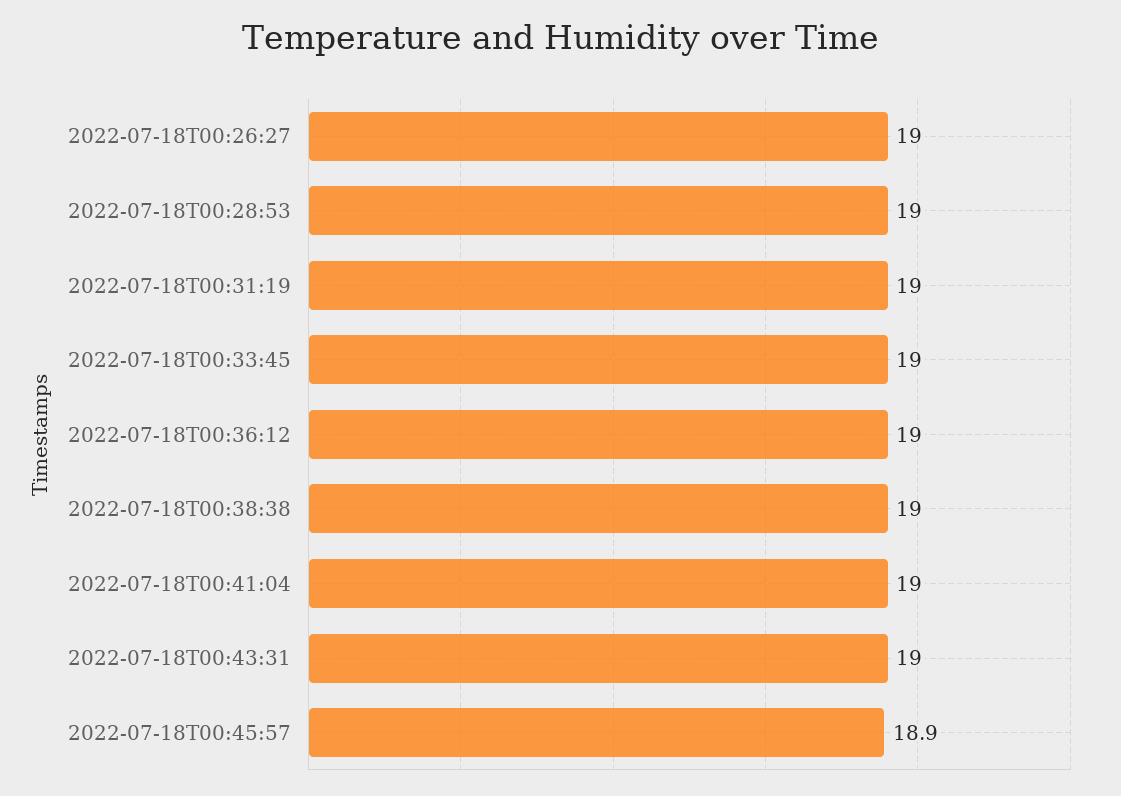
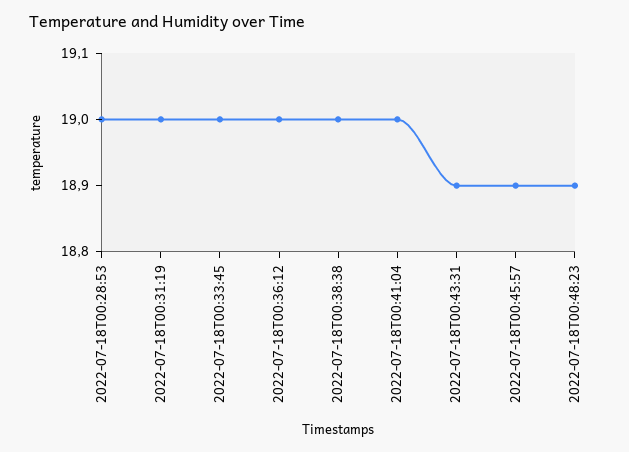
2022-07-18T00:26:27: 19 -> none
2022-07-18T00:43:31: 19 -> 18.9
2022-07-18T00:48:23: none -> 18.9

